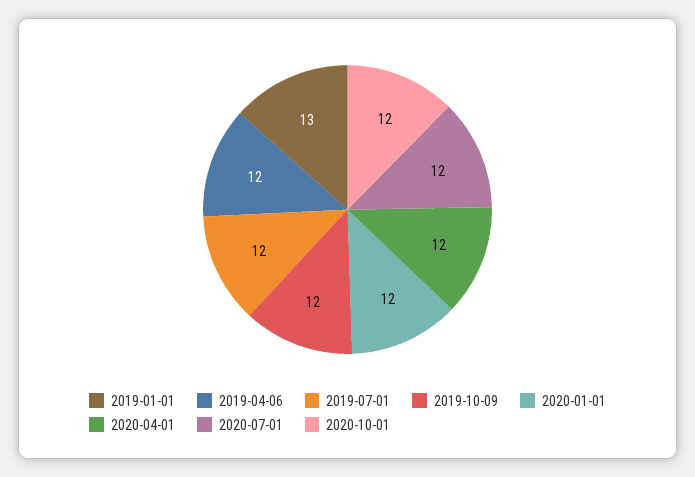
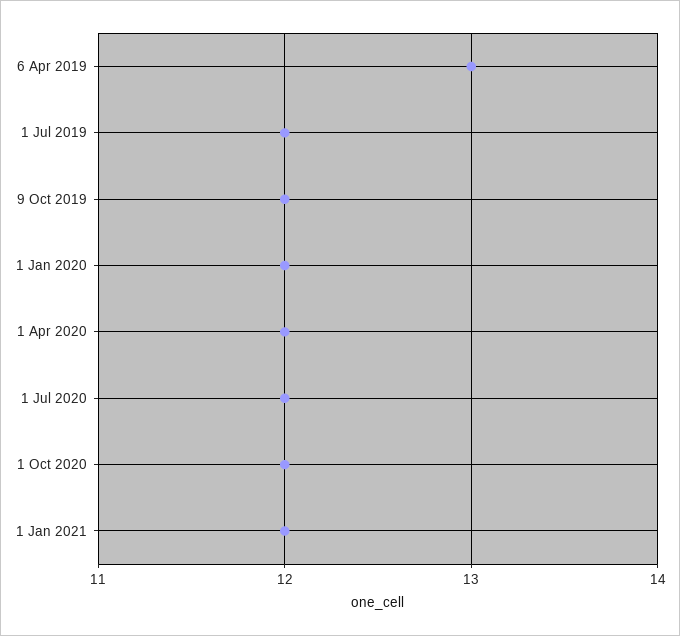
2019-01-01: 13 -> none
2019-04-06: 12 -> 13
1 Jan 2021: none -> 12

